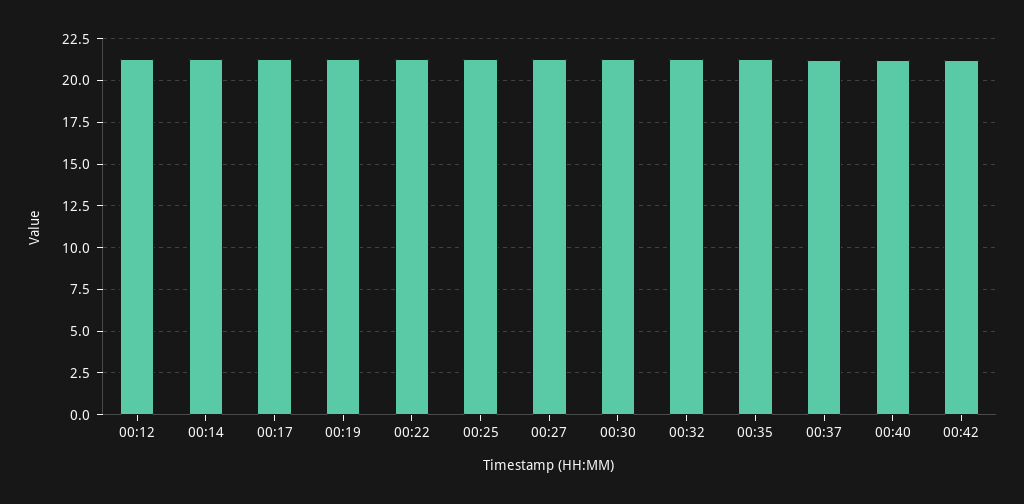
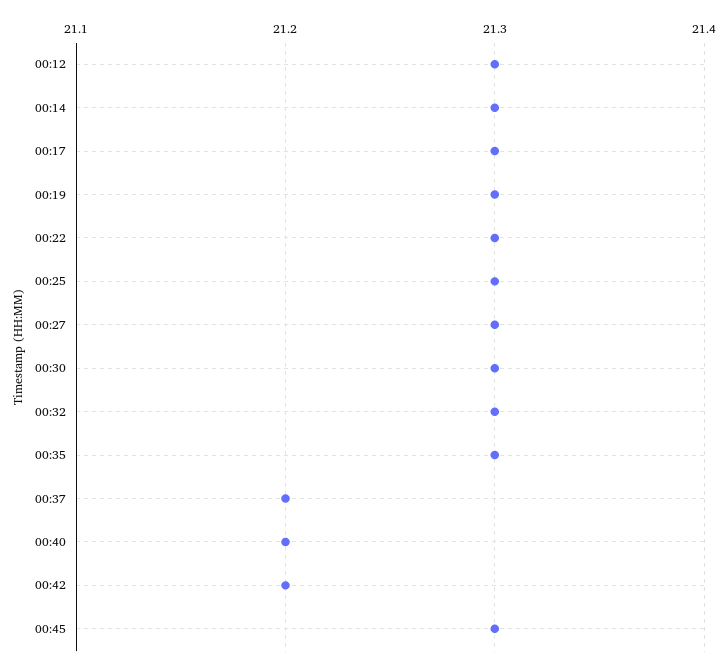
00:45: none -> 21.3

